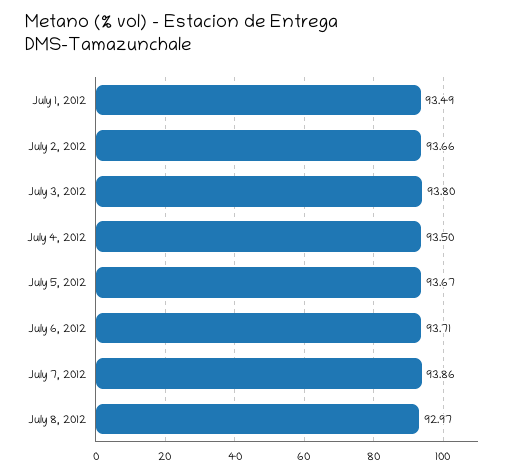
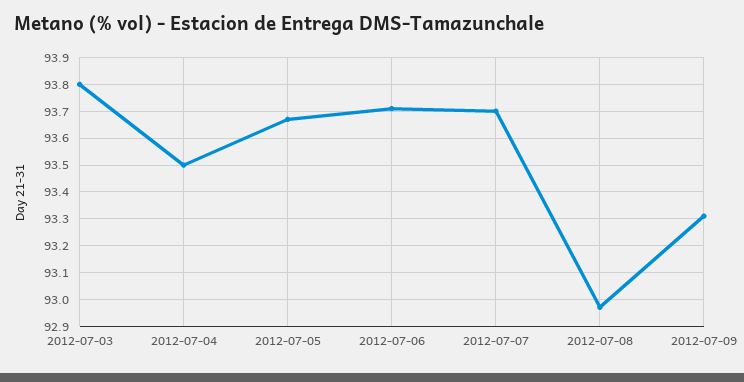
July 1, 2012: 93.49 -> none
July 2, 2012: 93.66 -> none
July 7, 2012: 93.86 -> 93.7
2012-07-09: none -> 93.3

